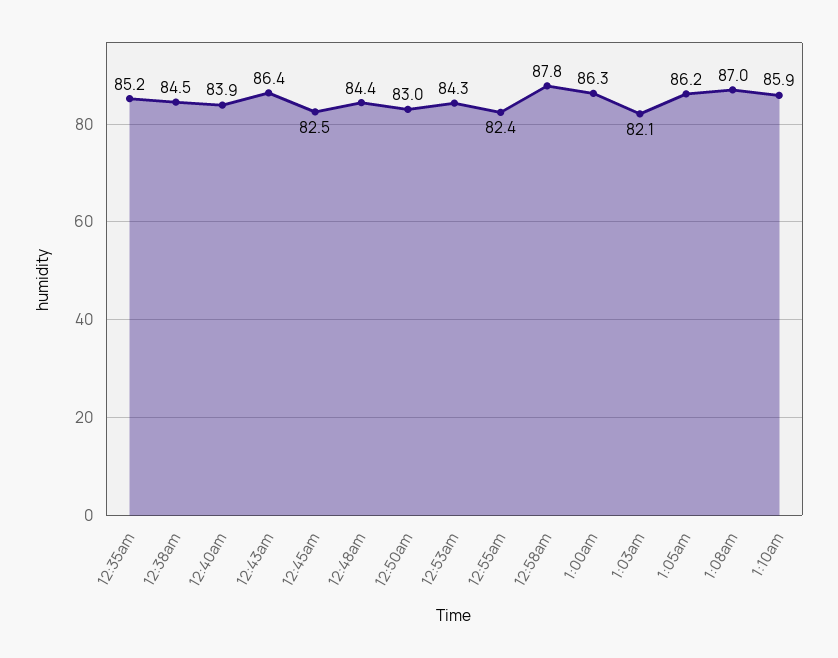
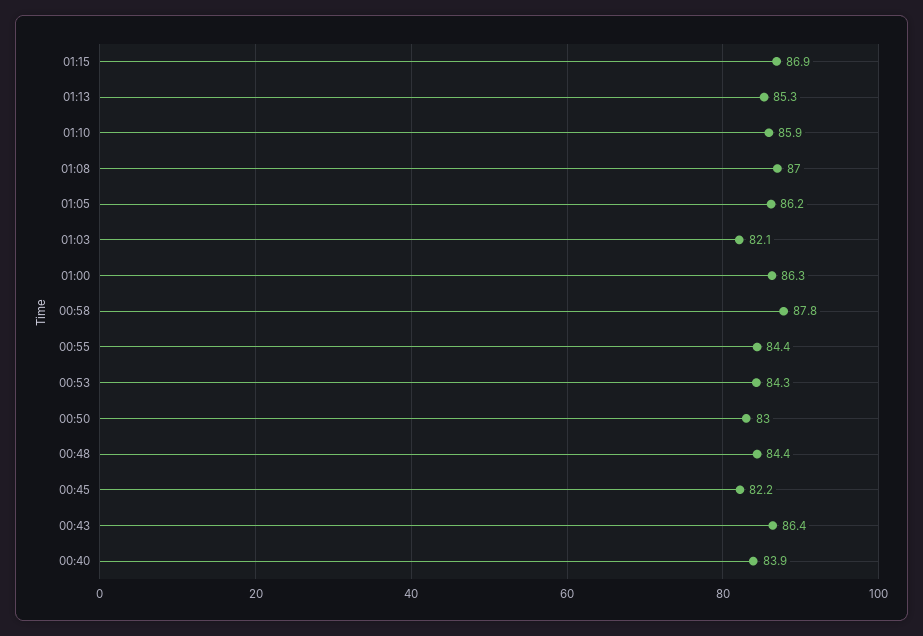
12:35am: 85.2 -> none
12:38am: 84.5 -> none
12:45am: 82.5 -> 82.2
12:55am: 82.4 -> 84.4
01:15: none -> 86.9
01:13: none -> 85.3

